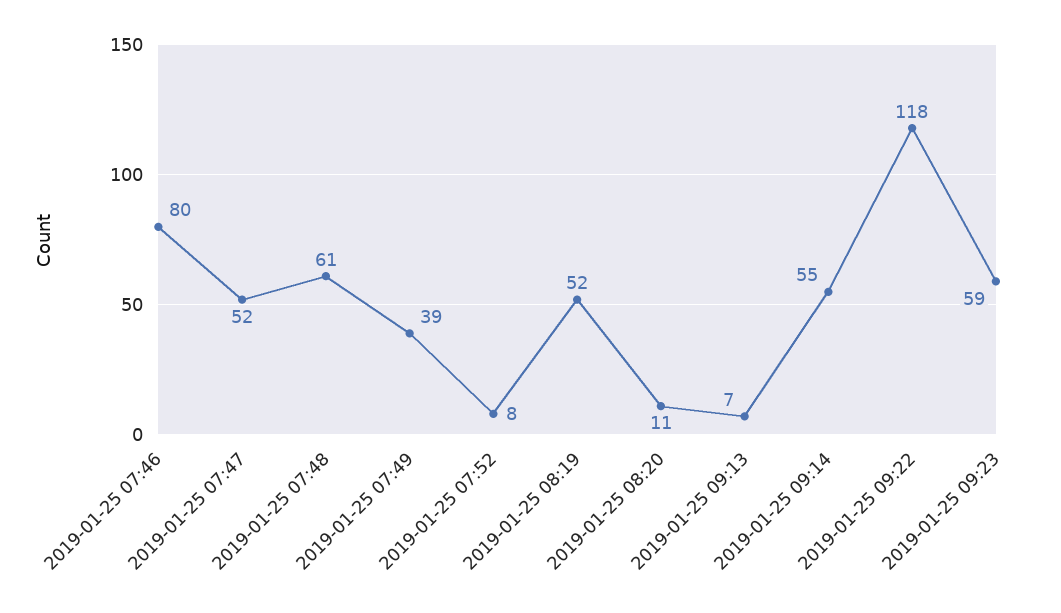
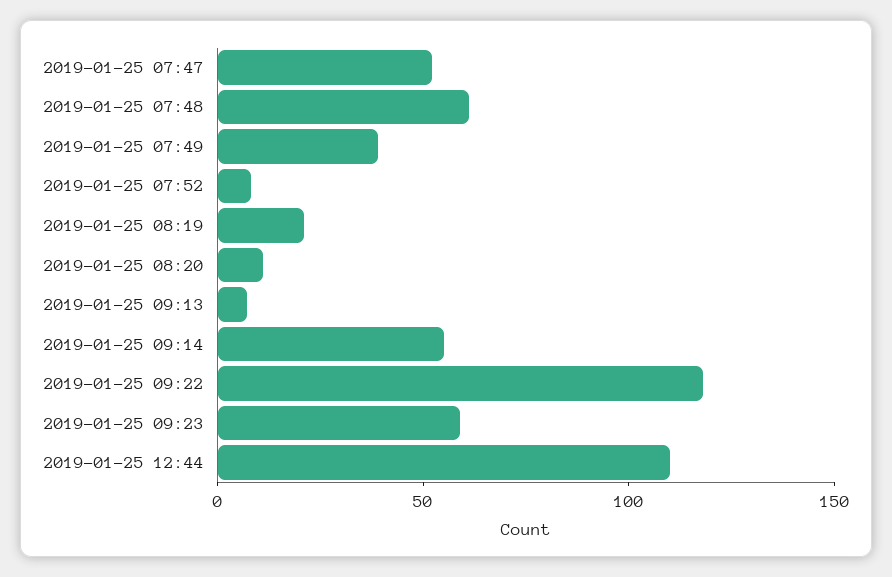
2019-01-25 07:46: 80 -> none
2019-01-25 08:19: 52 -> 20
2019-01-25 12:44: none -> 110

